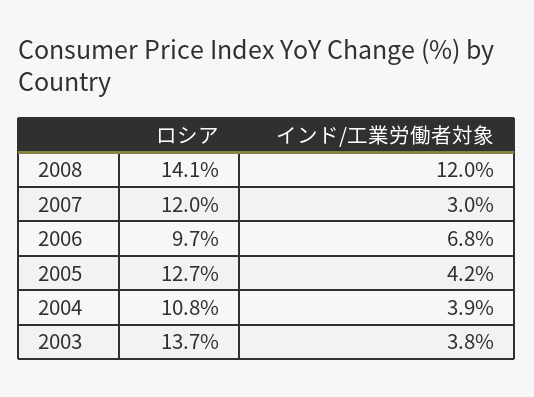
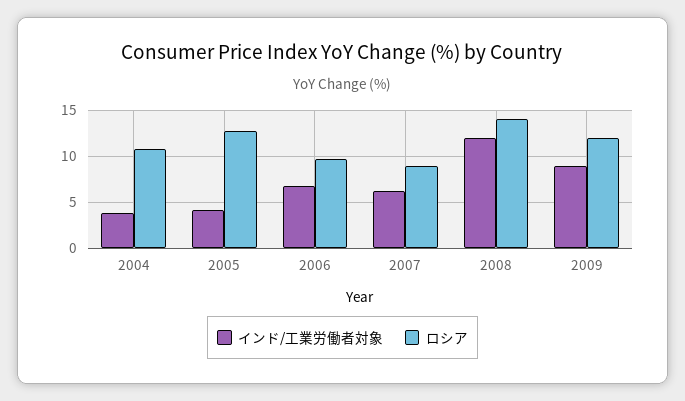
ロシア, 2007: 12 -> 9
インド/工業労働者対象, 2007: 3 -> 6
ロシア, 2003: 13.7 -> none
インド/工業労働者対象, 2003: 3.8 -> none
インド/工業労働者対象, 2009: none -> 9
ロシア, 2009: none -> 12

